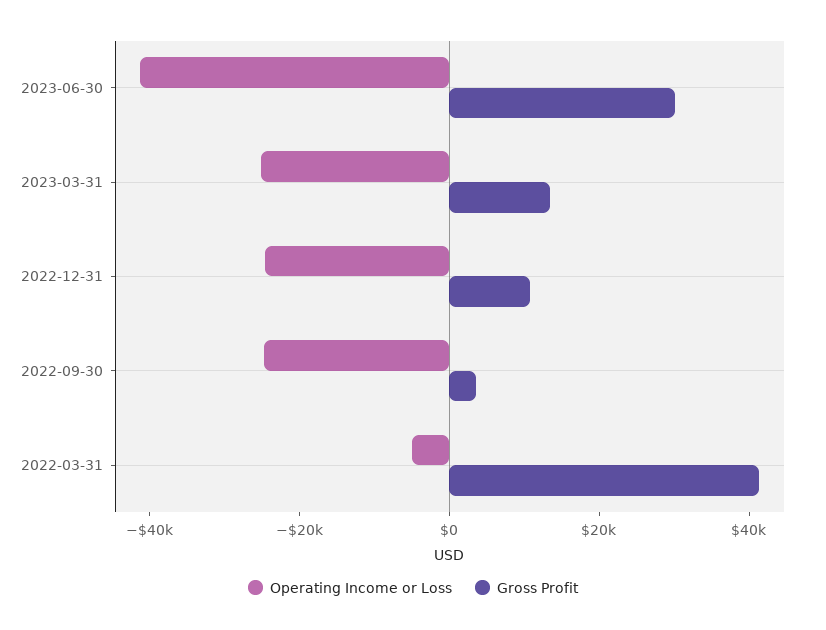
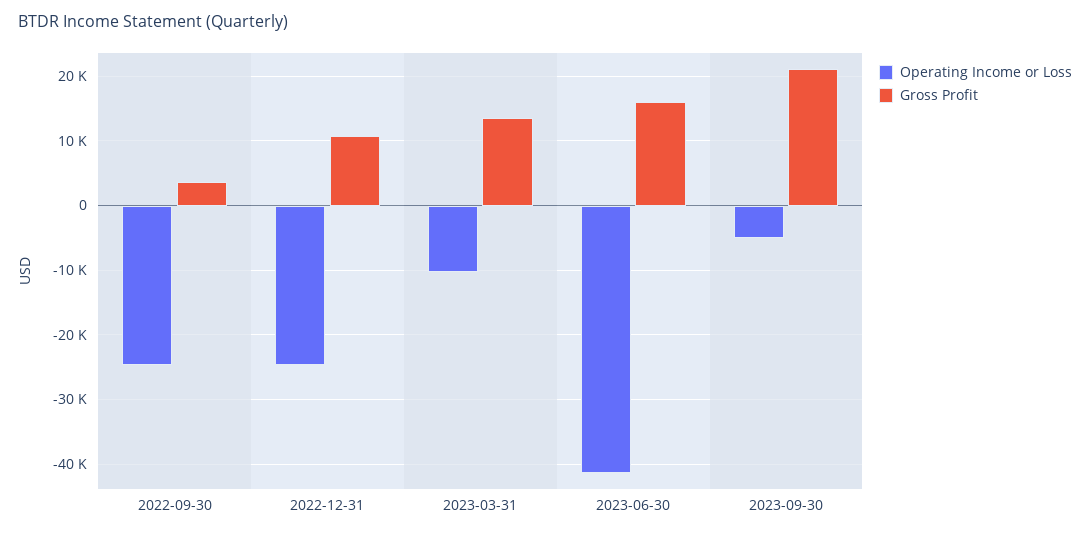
Gross Profit, 2023-06-30: 30000 -> 16000
Operating Income or Loss, 2023-03-31: -25000 -> -10000
Operating Income or Loss, 2022-03-31: -5000 -> none
Gross Profit, 2022-03-31: 40000 -> none
Operating Income or Loss, 2023-09-30: none -> -5000
Gross Profit, 2023-09-30: none -> 21000

